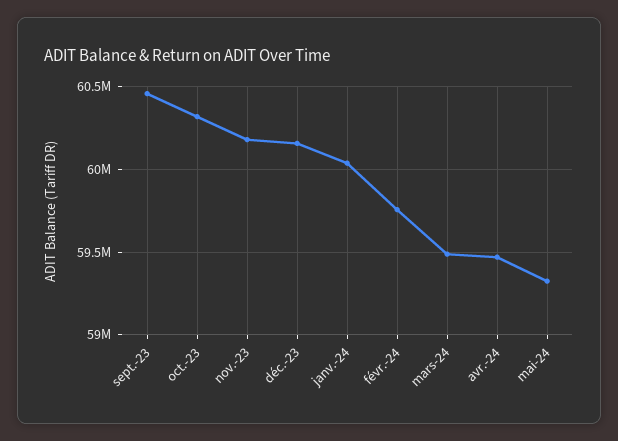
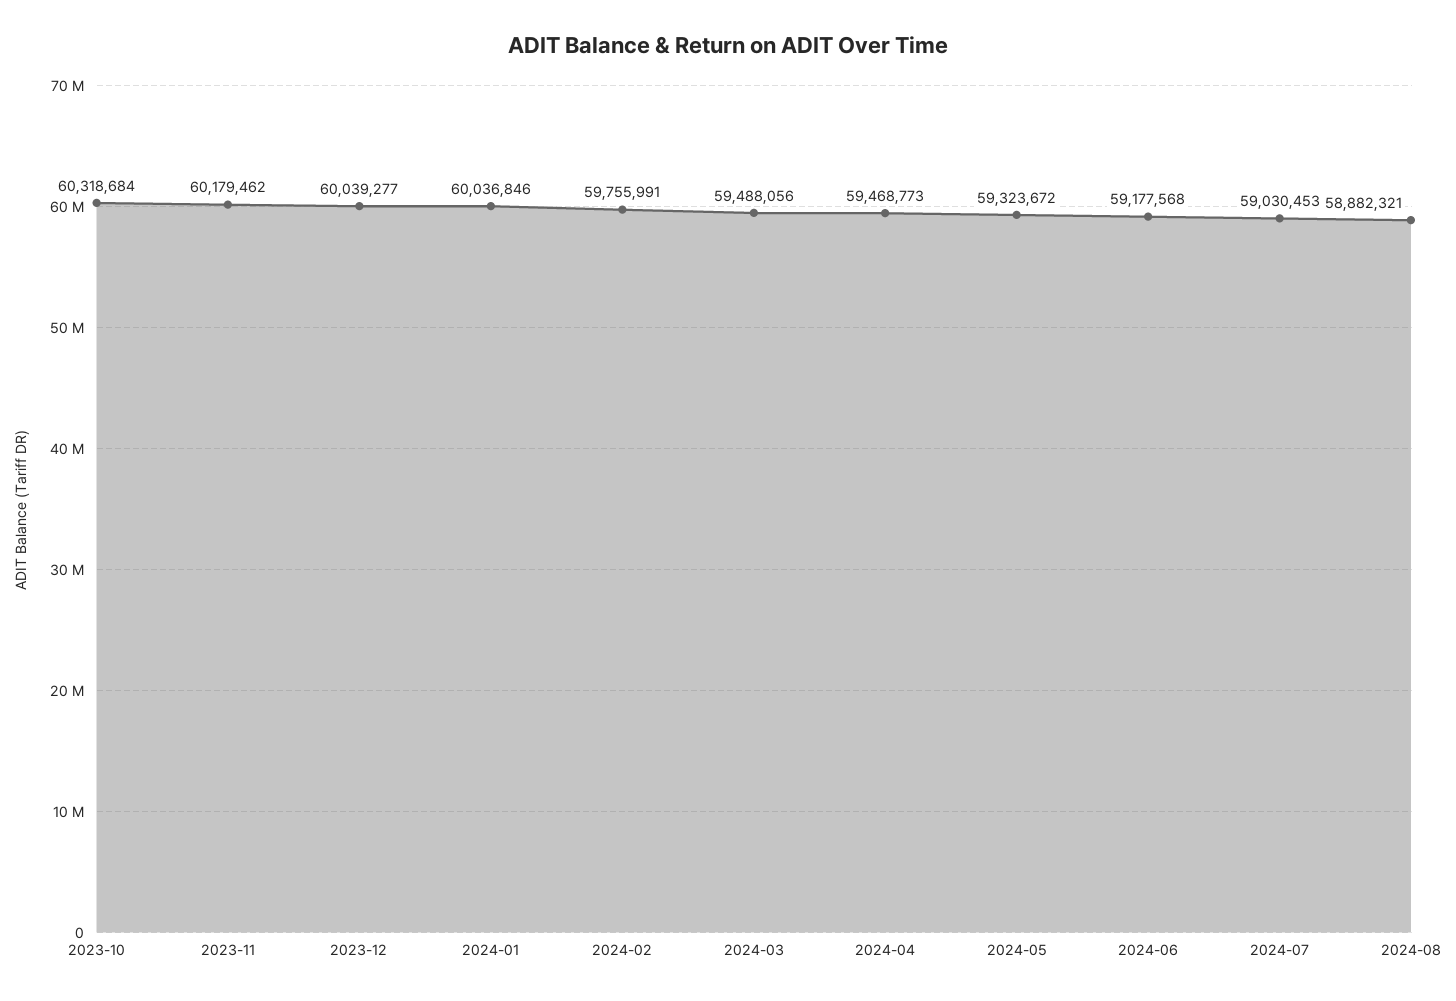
sept.-23: 60450000 -> none
déc.-23: 60150000 -> 60039277
2024-06: none -> 59177568
2024-07: none -> 59030453
2024-08: none -> 58882321

